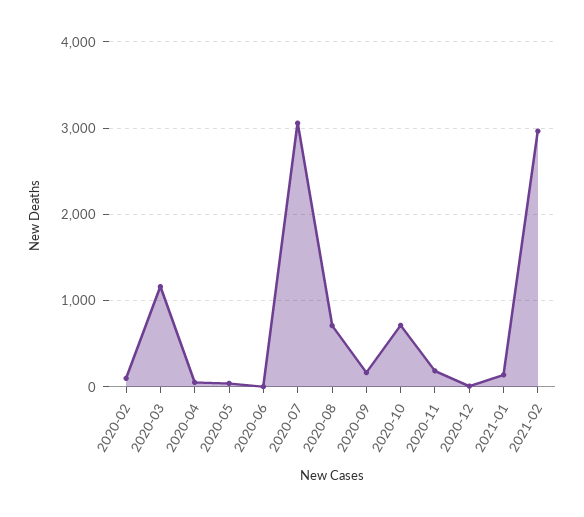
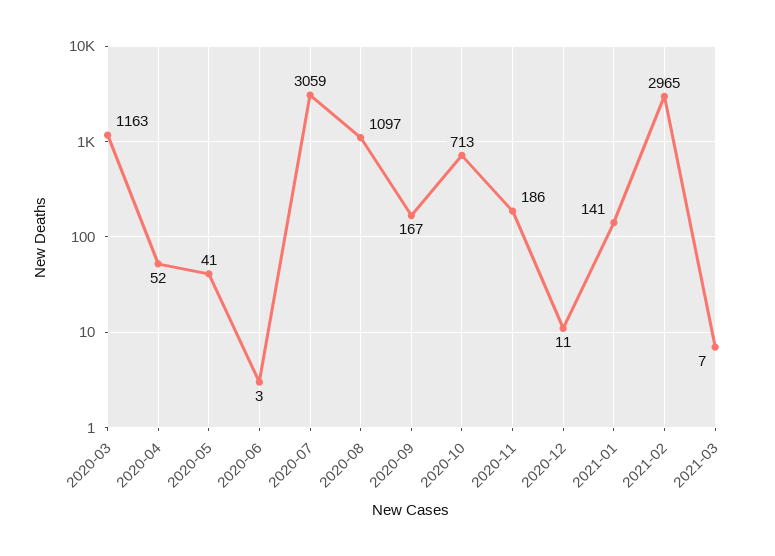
2020-02: 100 -> none
2020-08: 700 -> 1097
2021-03: none -> 7

